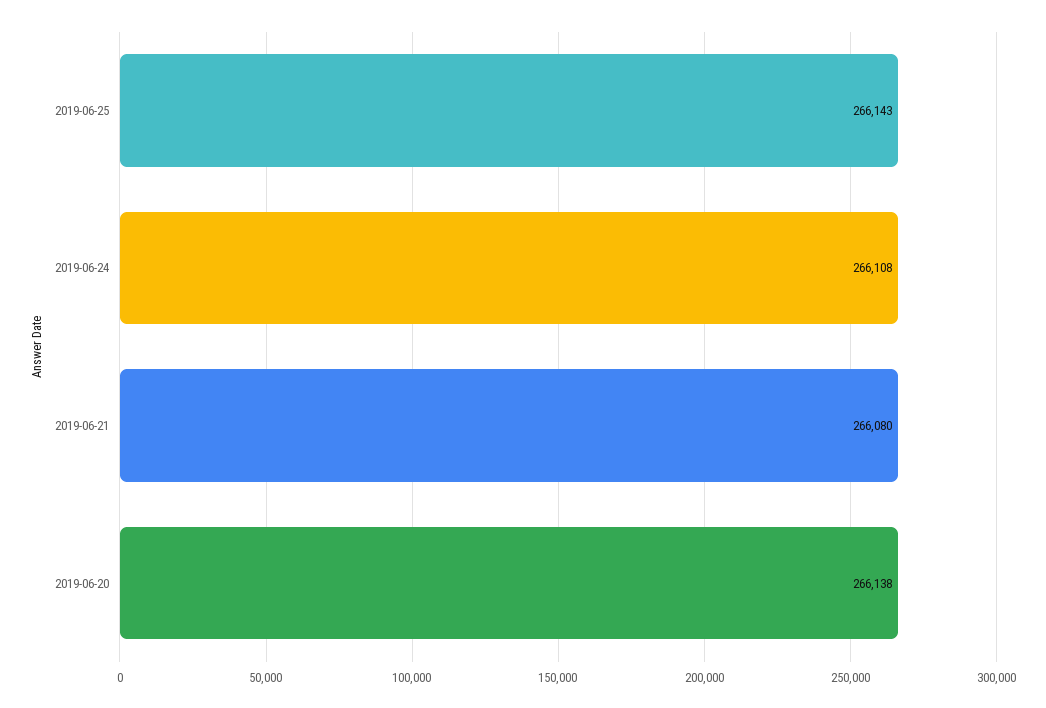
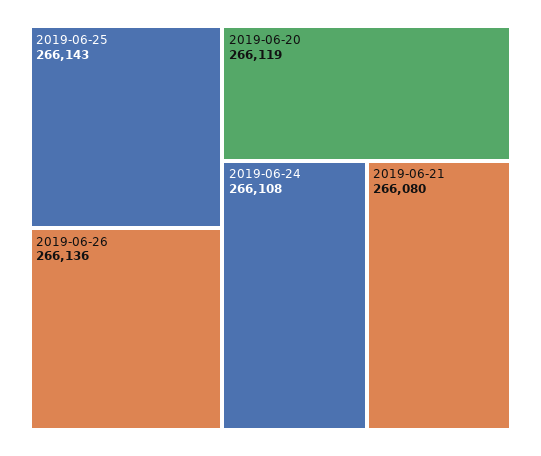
2019-06-20: 266138 -> 266119
2019-06-26: none -> 266136

